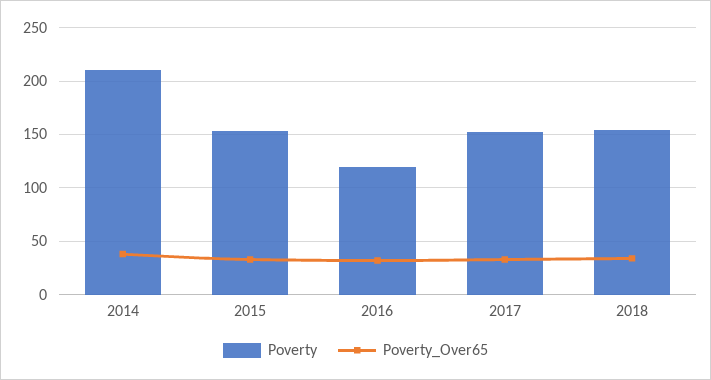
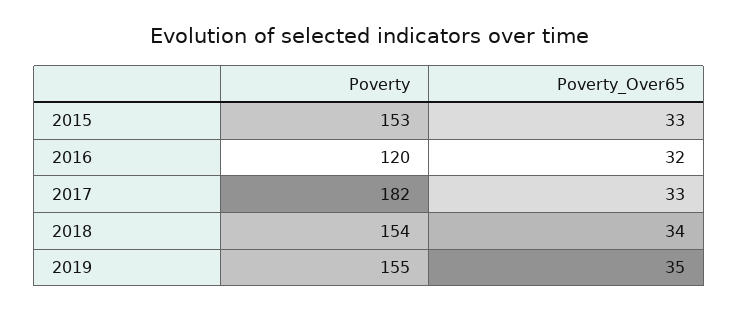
Poverty, 2014: 210 -> none
Poverty_Over65, 2014: 40 -> none
Poverty, 2017: 150 -> 182
Poverty, 2019: none -> 155
Poverty_Over65, 2019: none -> 35

